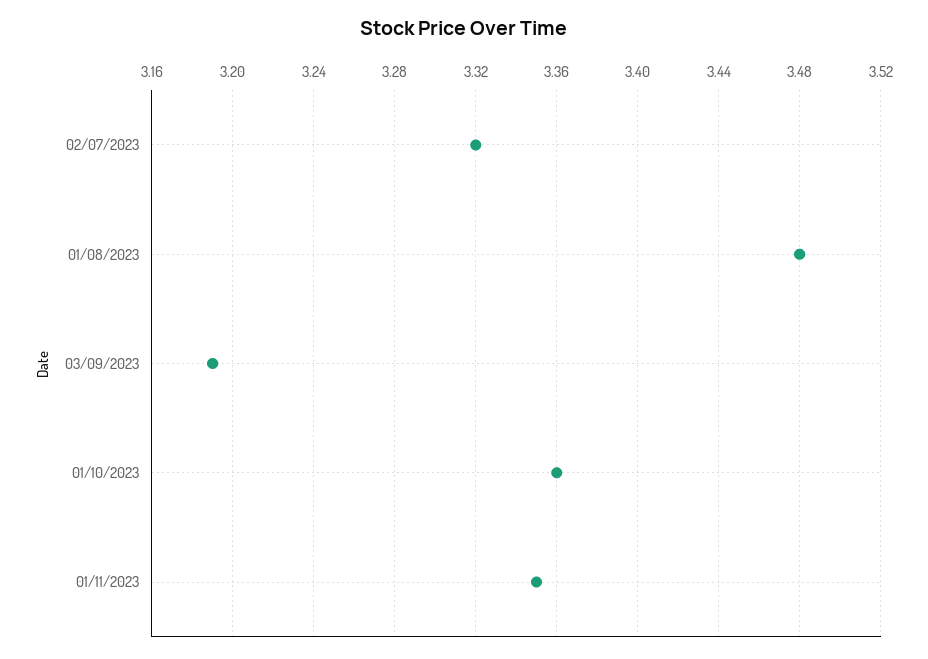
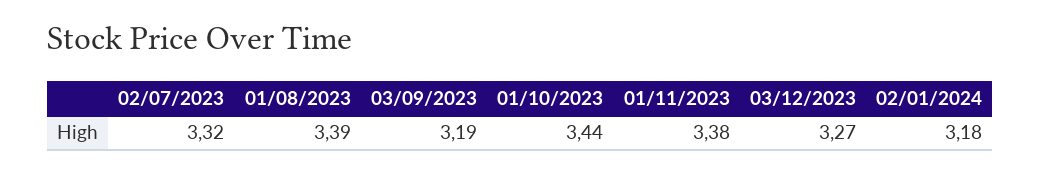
01/08/2023: 3.48 -> 3.39
01/10/2023: 3.36 -> 3.44
01/11/2023: 3.35 -> 3.38
03/12/2023: none -> 3.27
02/01/2024: none -> 3.18

